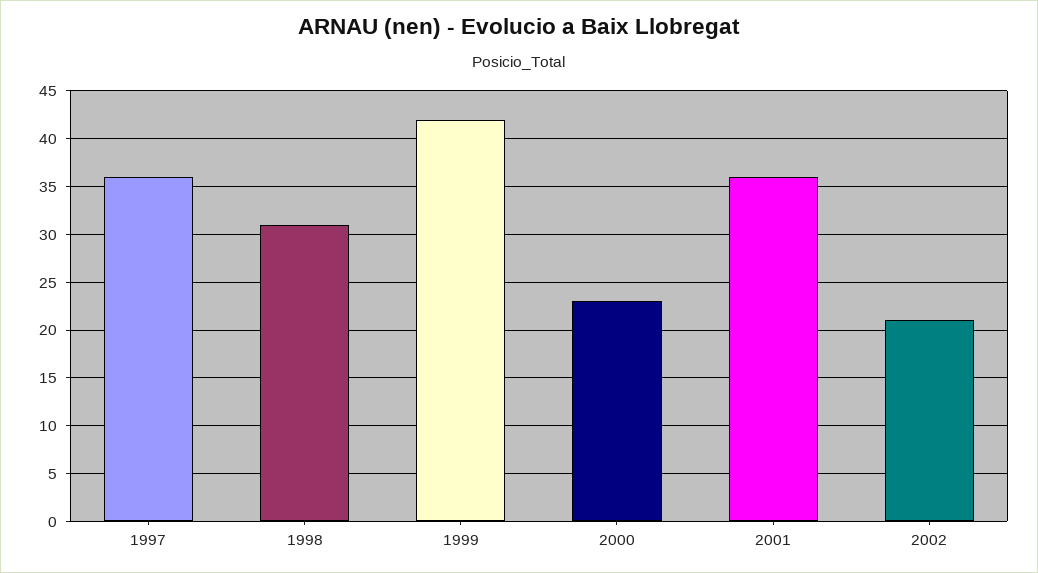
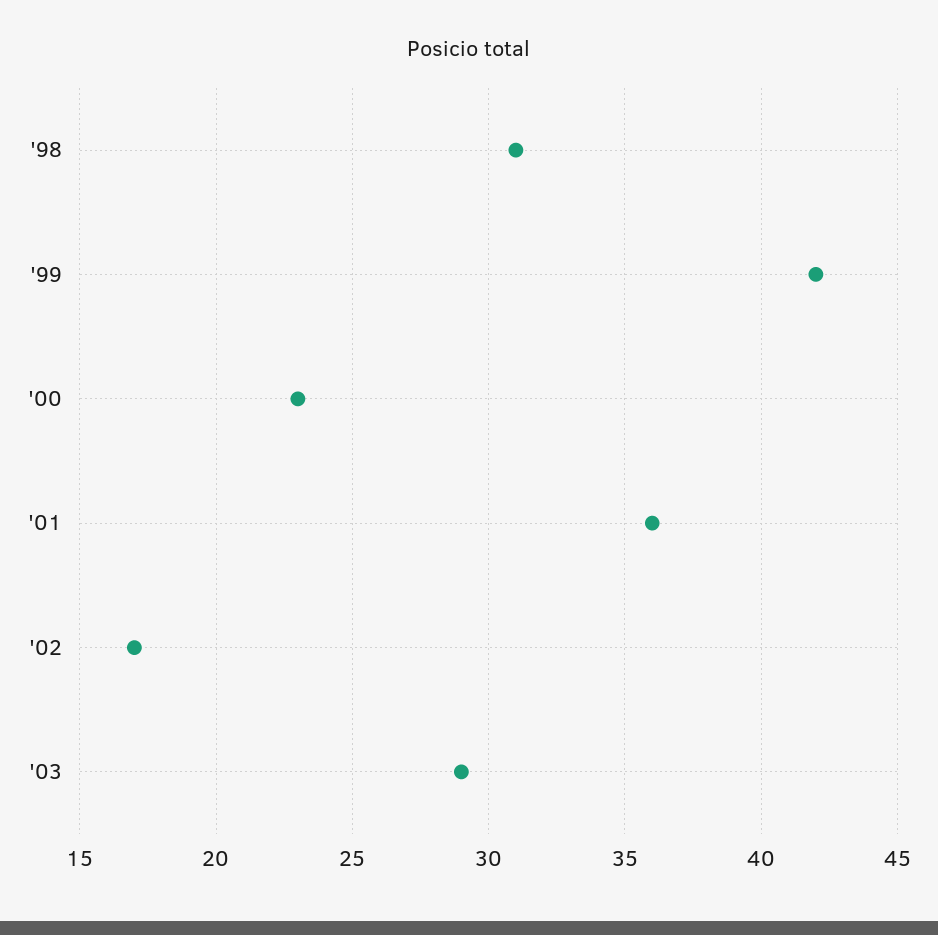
1997: 36 -> none
2002: 21 -> 17
'03: none -> 29

